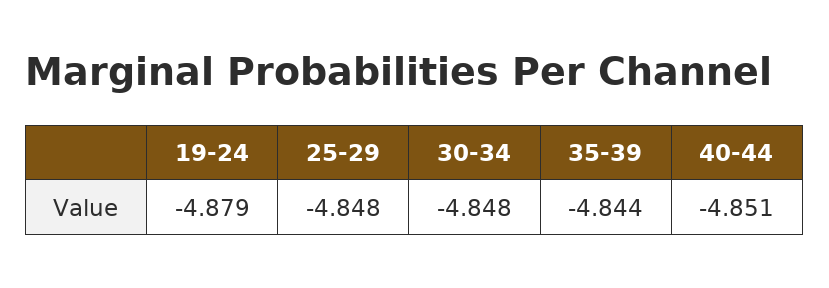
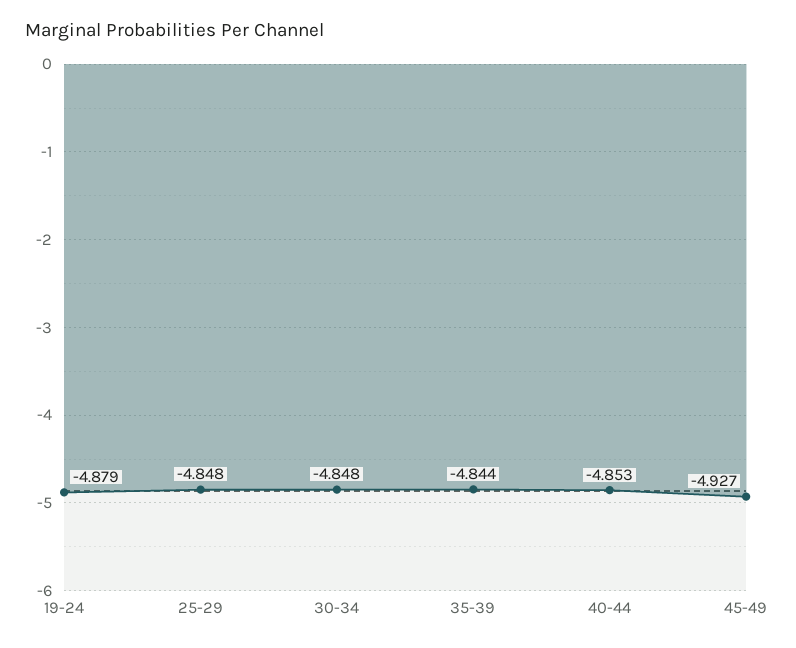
40-44: -4.851 -> -4.853
45-49: none -> -4.927

